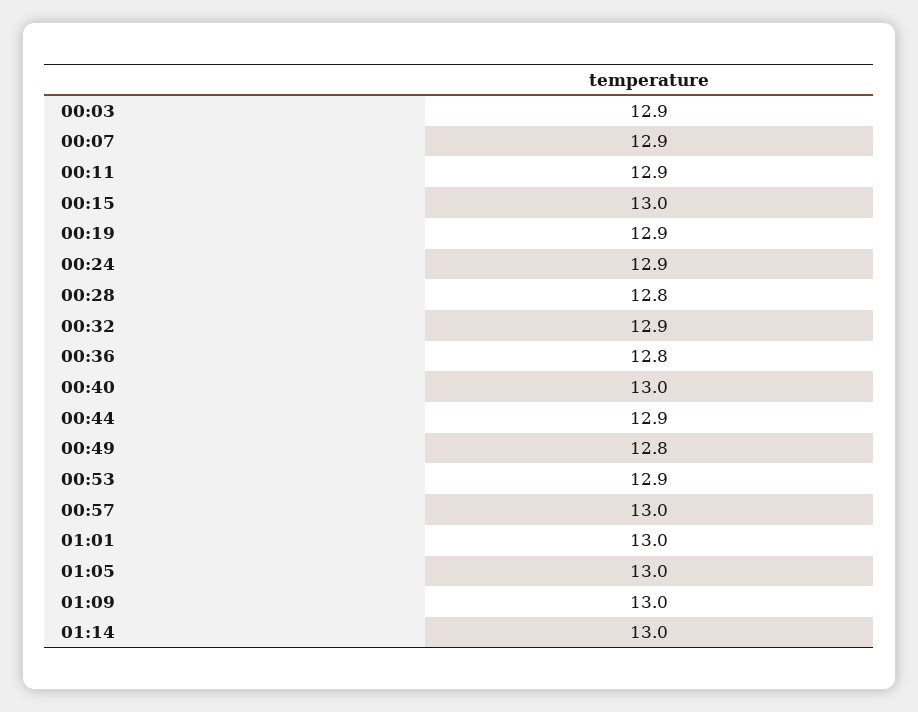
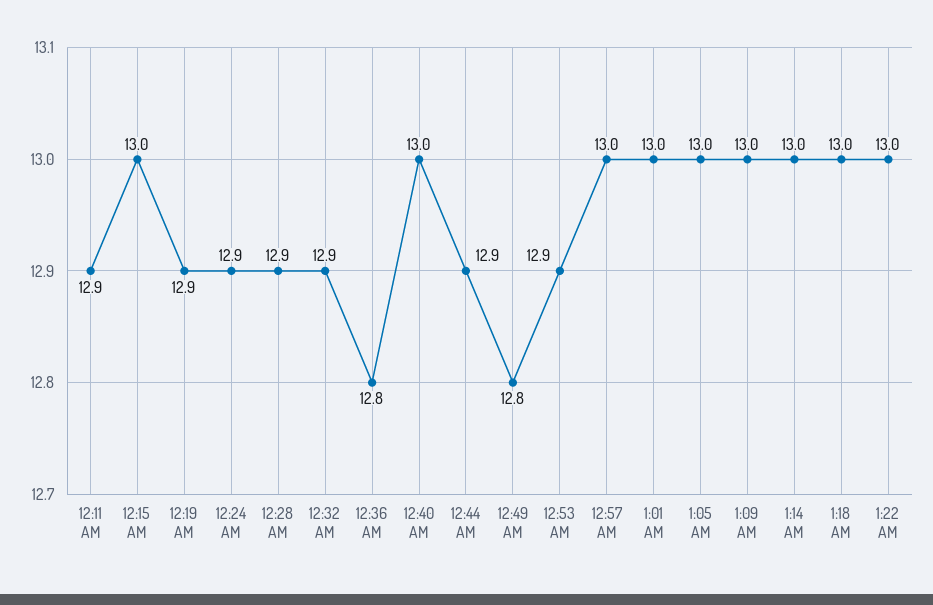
00:03: 12.9 -> none
00:07: 12.9 -> none
00:28: 12.8 -> 12.9
1:18 AM: none -> 13
1:22 AM: none -> 13

